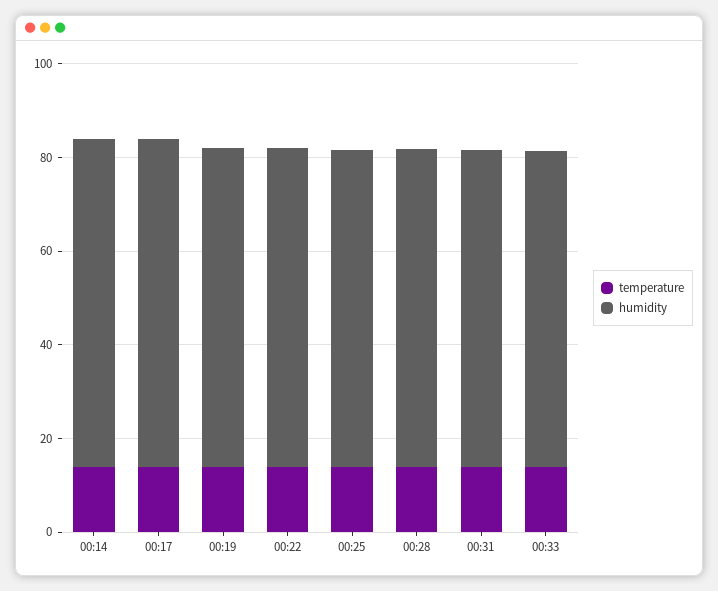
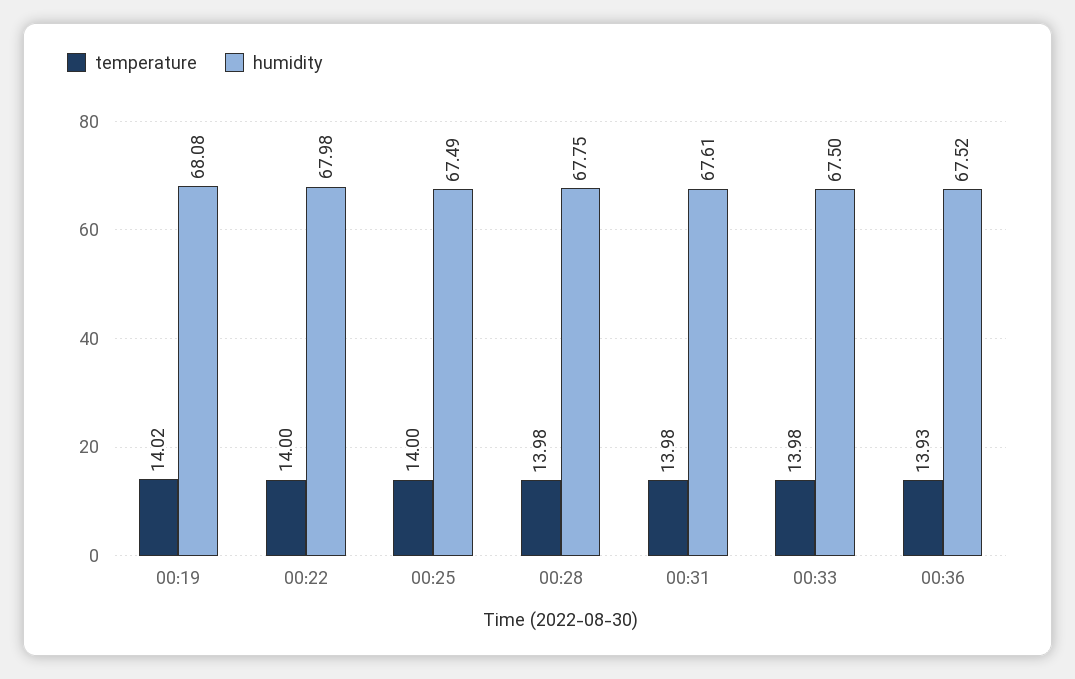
temperature, 00:14: 15 -> none
humidity, 00:14: 70 -> none
temperature, 00:17: 15 -> none
humidity, 00:17: 70 -> none
temperature, 00:36: none -> 13.93
humidity, 00:36: none -> 67.52

